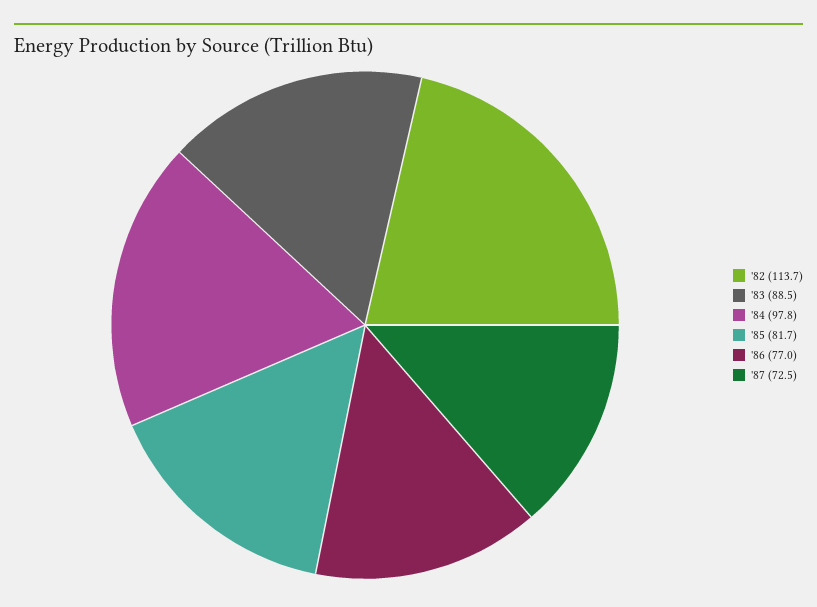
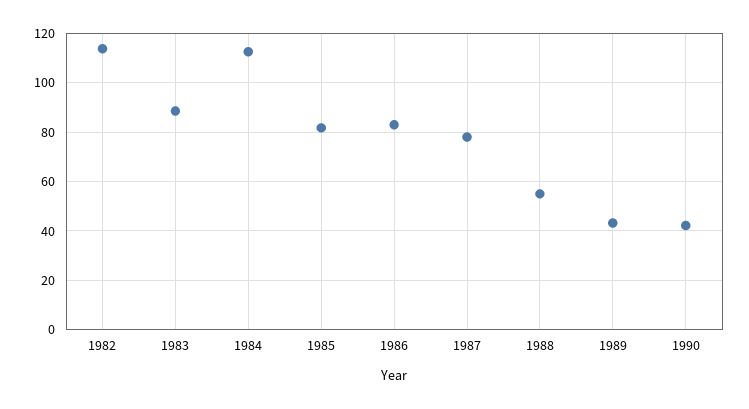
'84: 97.8 -> 112.5
'86: 77 -> 82.5
'87: 72.5 -> 77.5
1988: none -> 55
1989: none -> 42.5
1990: none -> 42.5

